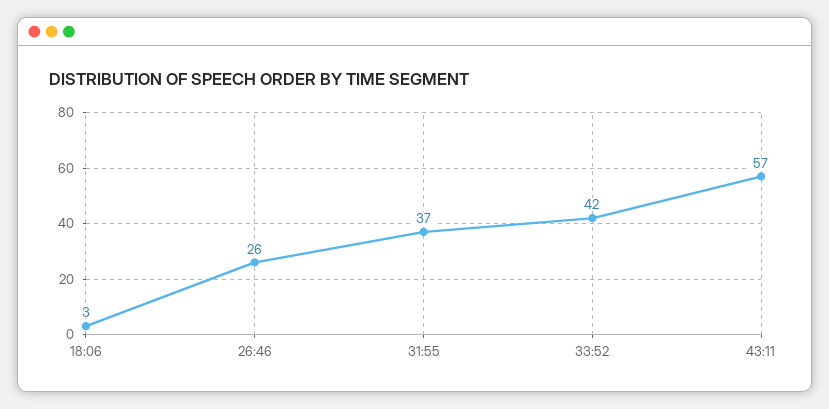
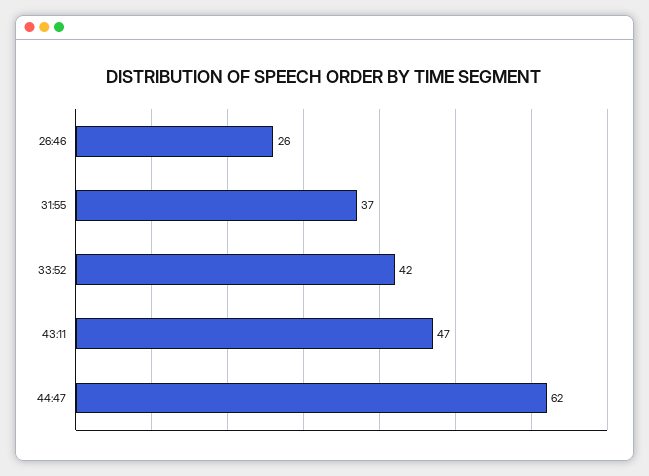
18:06: 3 -> none
43:11: 57 -> 47
44:47: none -> 62

